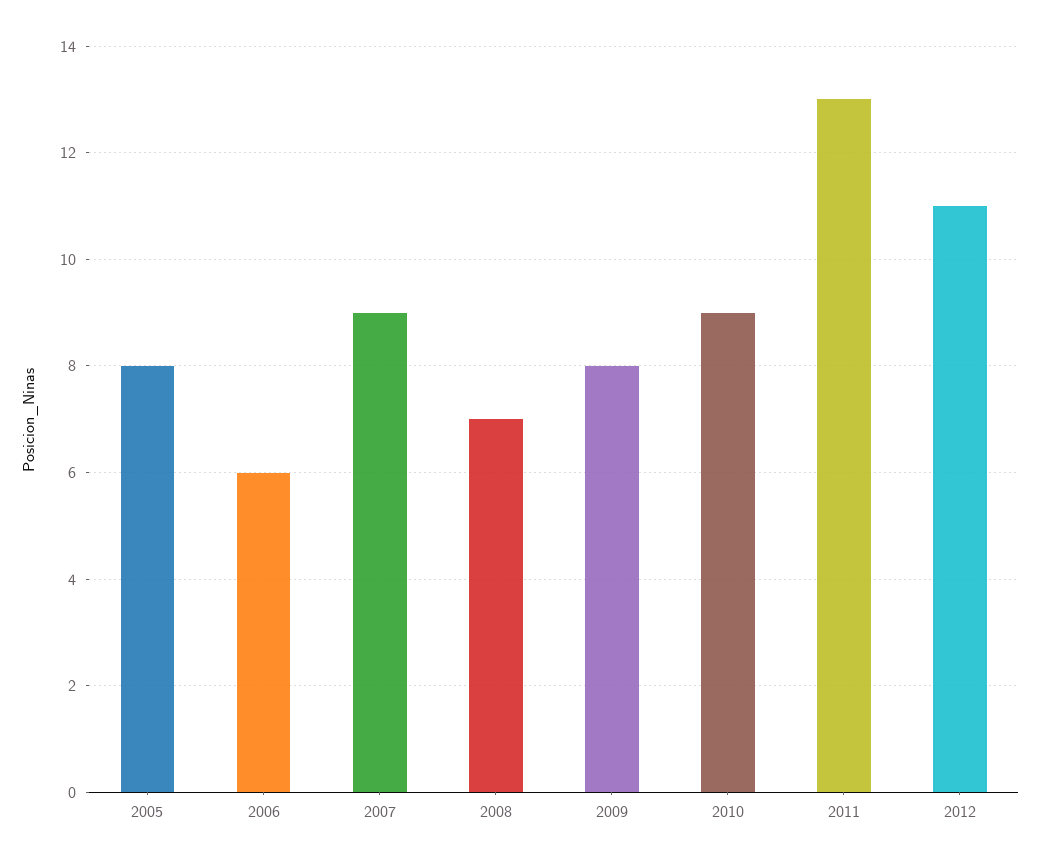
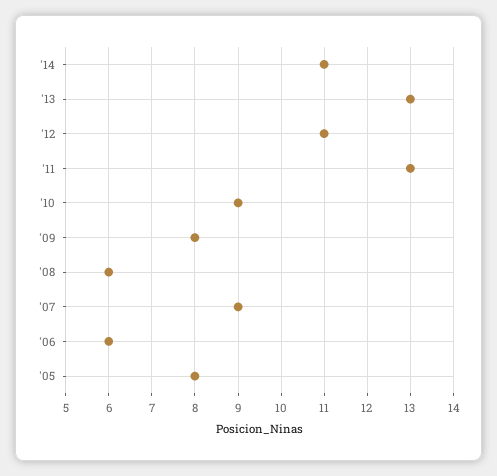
2008: 7 -> 6
'14: none -> 11
'13: none -> 13

